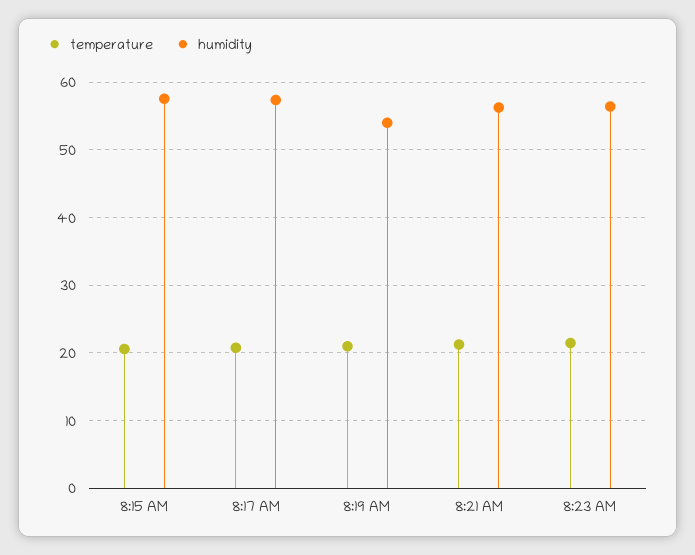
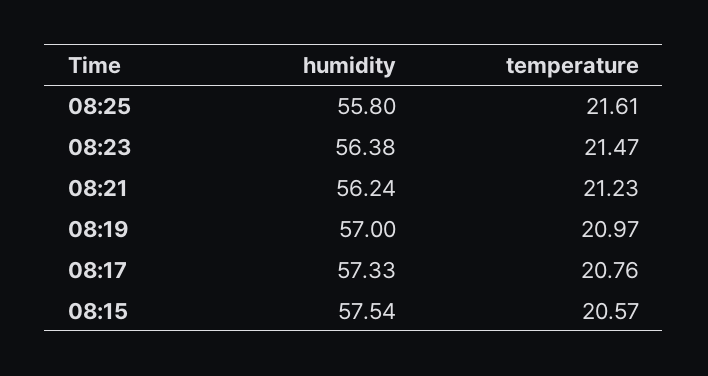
humidity, 8:19 AM: 54 -> 57
humidity, 08:25: none -> 55.8
temperature, 08:25: none -> 21.61

